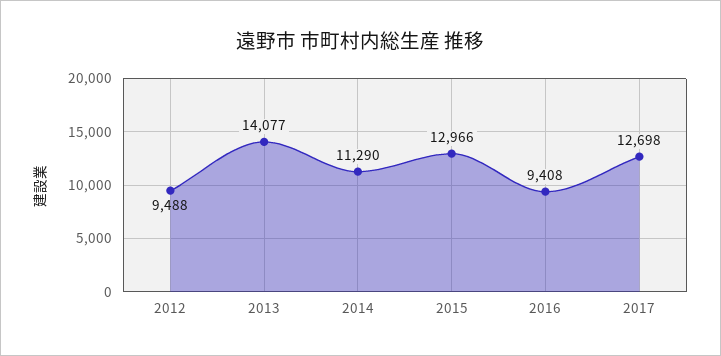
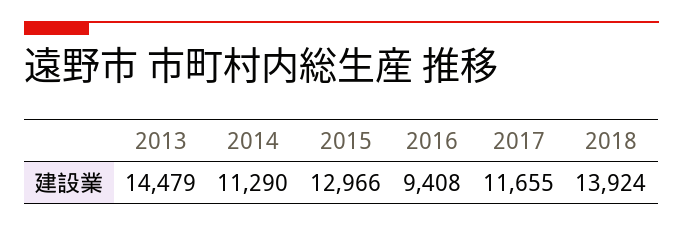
2012: 9488 -> none
2013: 14077 -> 14479
2017: 12698 -> 11655
2018: none -> 13924

